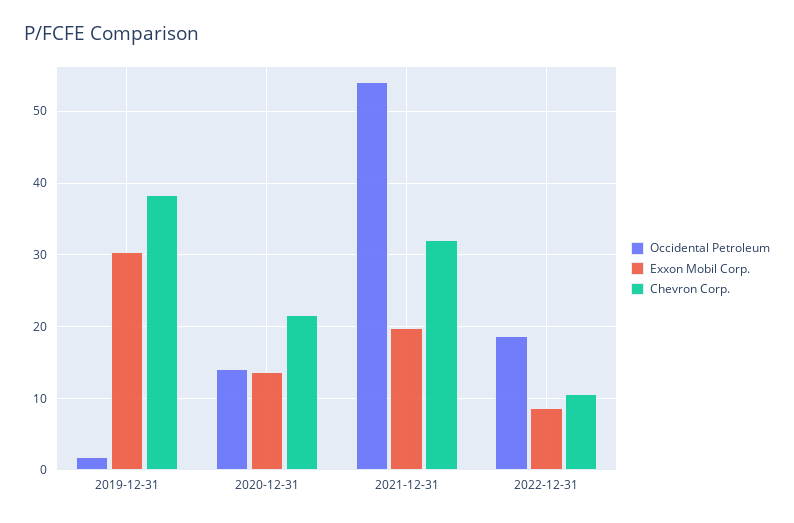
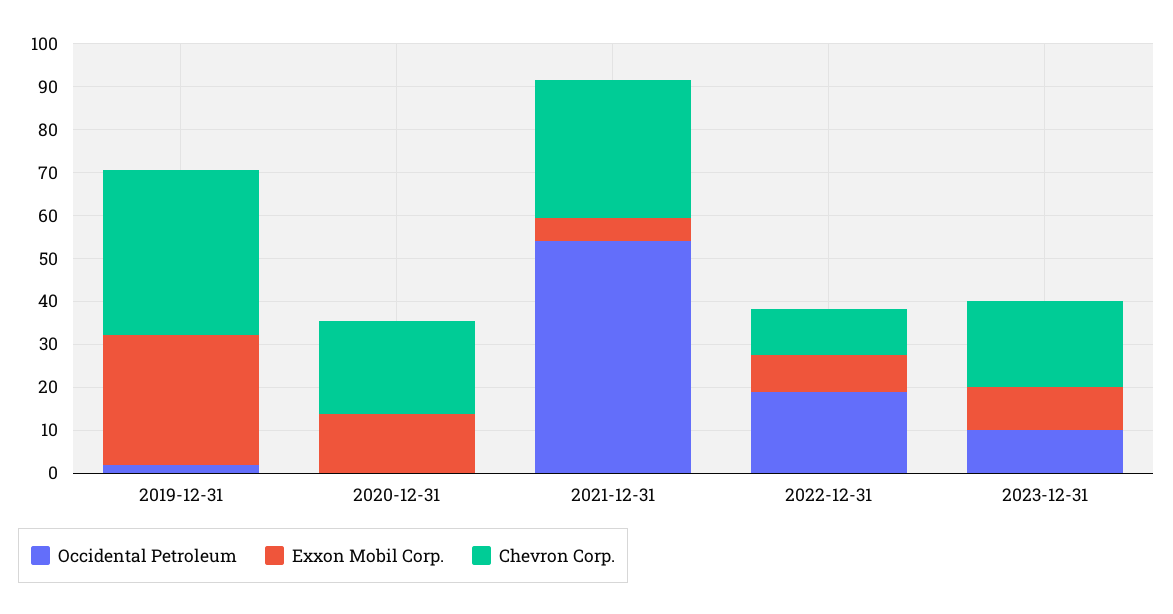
Occidental Petroleum, 2020-12-31: 14 -> 0
Exxon Mobil Corp., 2021-12-31: 20 -> 6
Occidental Petroleum, 2023-12-31: none -> 10
Exxon Mobil Corp., 2023-12-31: none -> 10
Chevron Corp., 2023-12-31: none -> 20

